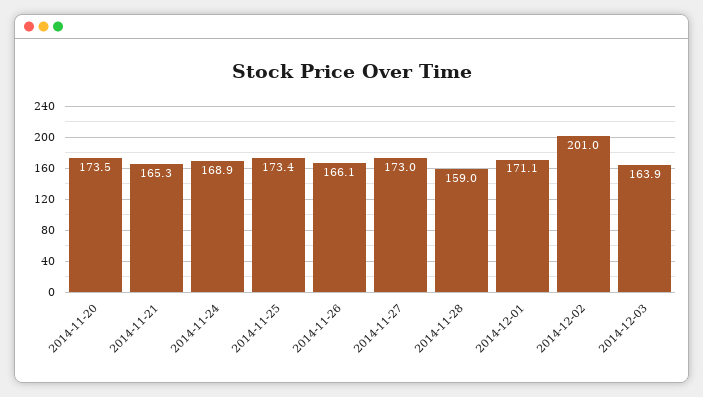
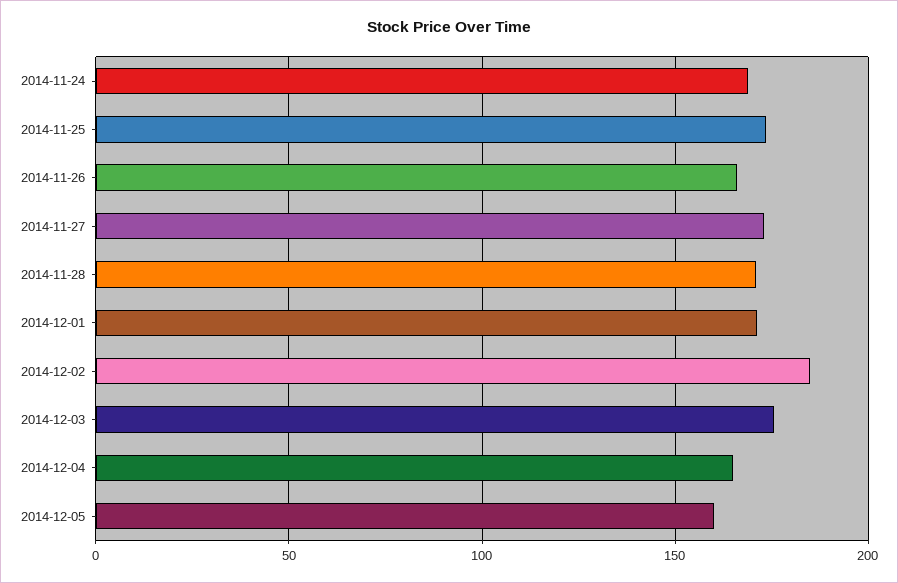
2014-11-20: 173.5 -> none
2014-11-21: 165.3 -> none
2014-11-28: 159 -> 170
2014-12-02: 201 -> 185
2014-12-03: 163.9 -> 175
2014-12-04: none -> 165
2014-12-05: none -> 160

